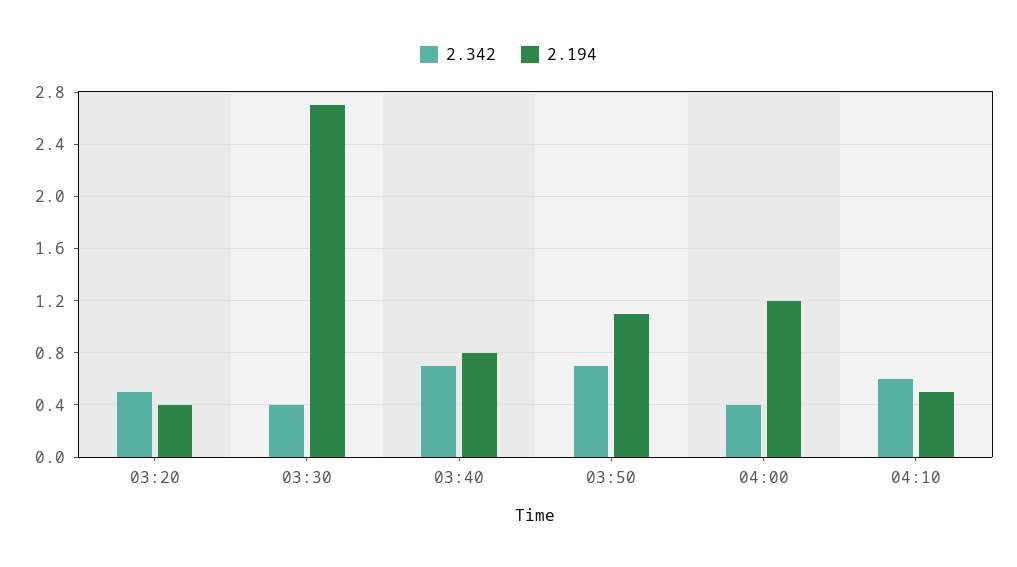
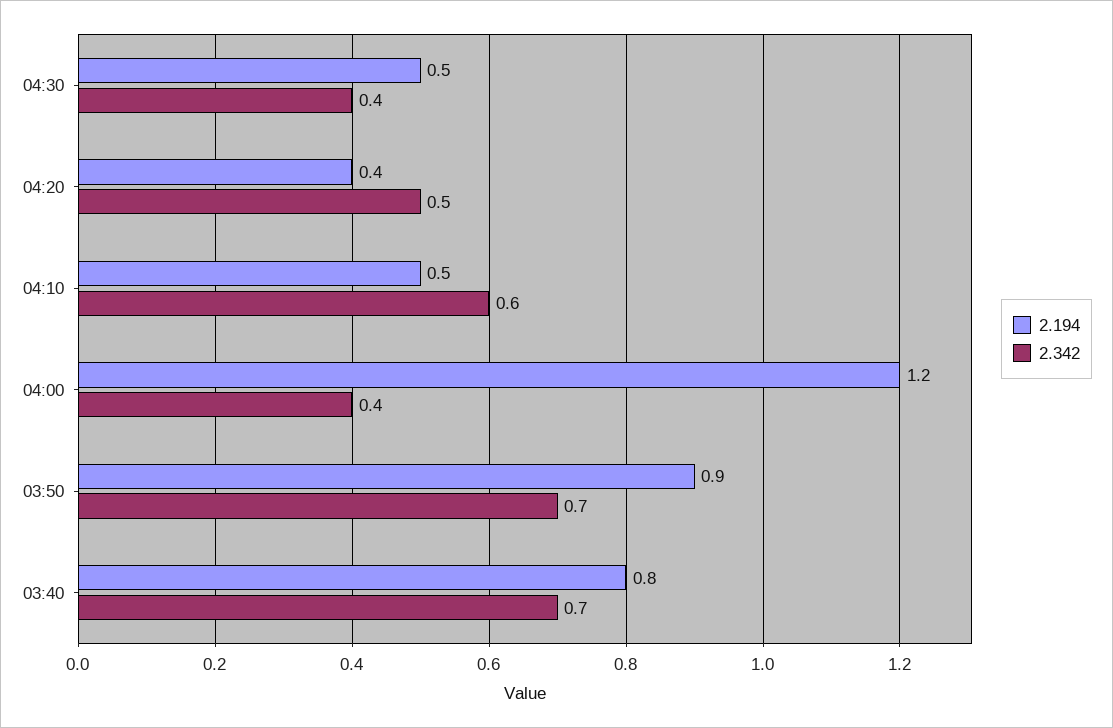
2.342, 03:20: 0.5 -> none
2.194, 03:20: 0.4 -> none
2.342, 03:30: 0.4 -> none
2.194, 03:30: 2.7 -> none
2.194, 03:50: 1.1 -> 0.9
2.194, 04:30: none -> 0.5
2.342, 04:30: none -> 0.4
2.194, 04:20: none -> 0.4
2.342, 04:20: none -> 0.5

